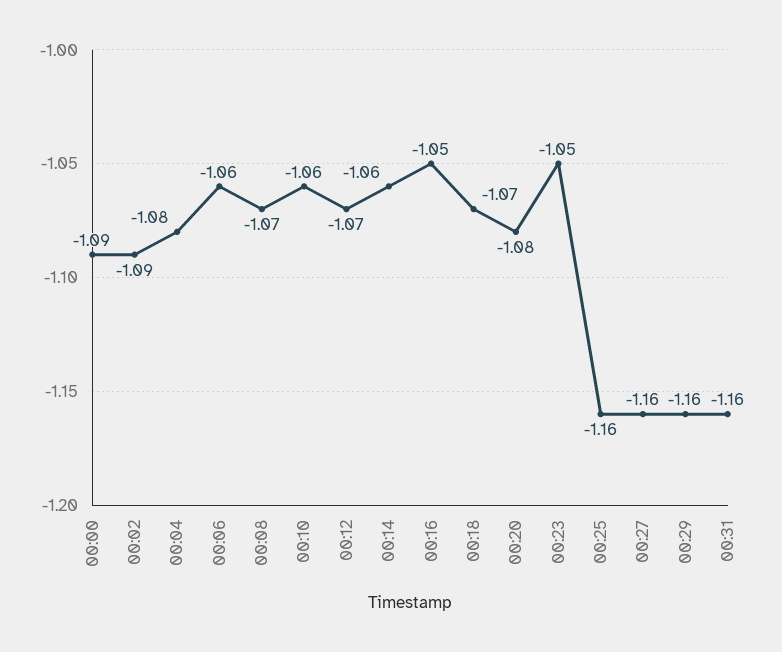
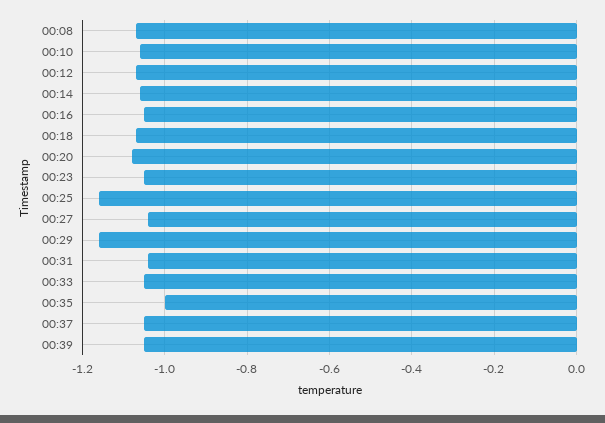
00:00: -1.09 -> none
00:02: -1.09 -> none
00:04: -1.08 -> none
00:06: -1.06 -> none
00:27: -1.16 -> -1.05
00:31: -1.16 -> -1.05
00:33: none -> -1.05
00:35: none -> -1
00:37: none -> -1.05
00:39: none -> -1.05

